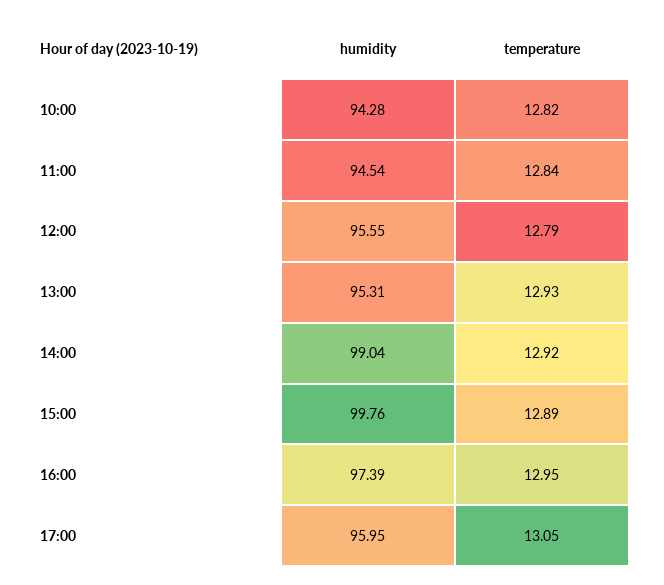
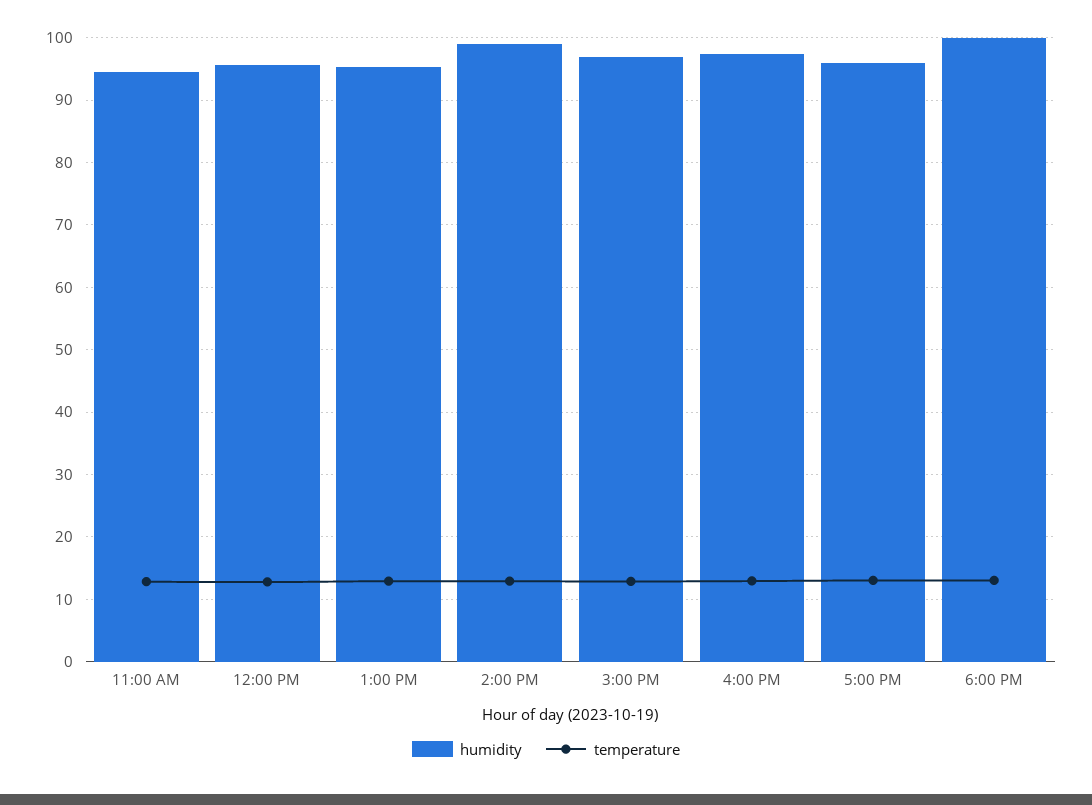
humidity, 10:00: 94.28 -> none
temperature, 10:00: 12.82 -> none
humidity, 15:00: 99.76 -> 97
humidity, 6:00 PM: none -> 100
temperature, 6:00 PM: none -> 13

